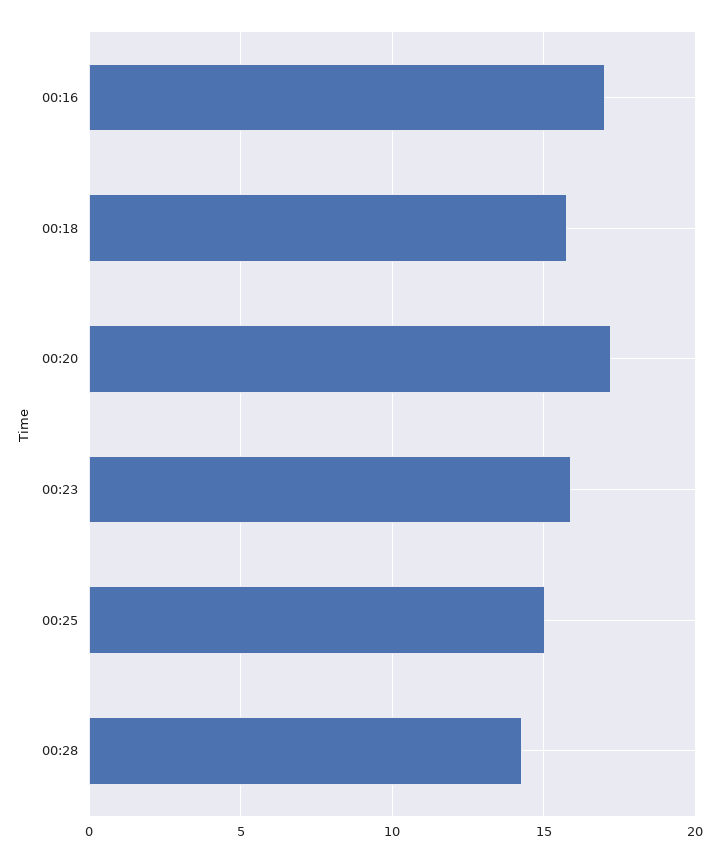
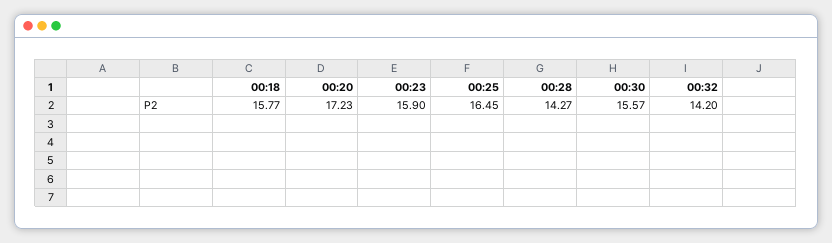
00:16: 17 -> none
00:25: 15 -> 16.45
00:30: none -> 15.57
00:32: none -> 14.2

